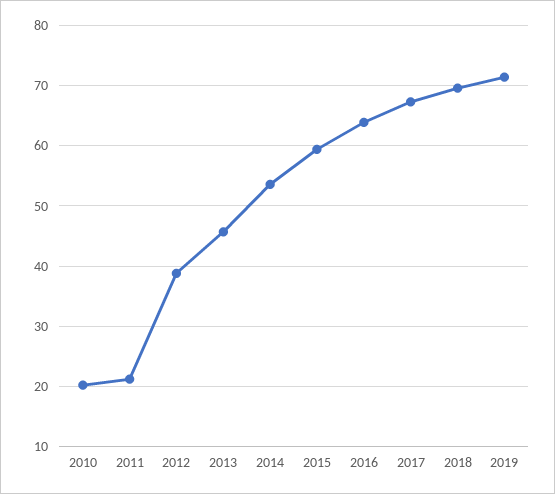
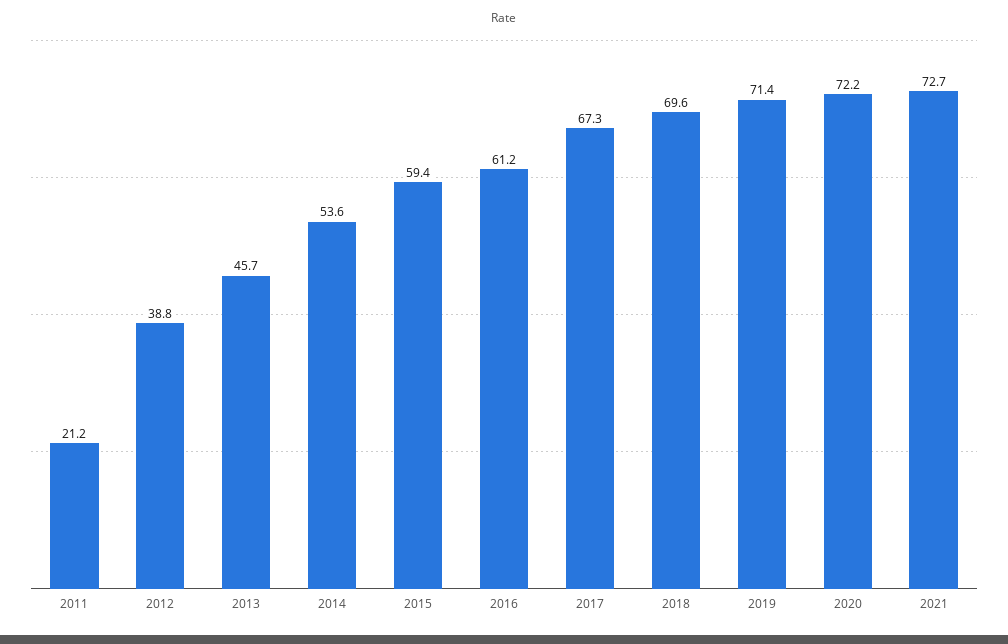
2010: 20 -> none
2016: 64 -> 61.2
2020: none -> 72.2
2021: none -> 72.7

